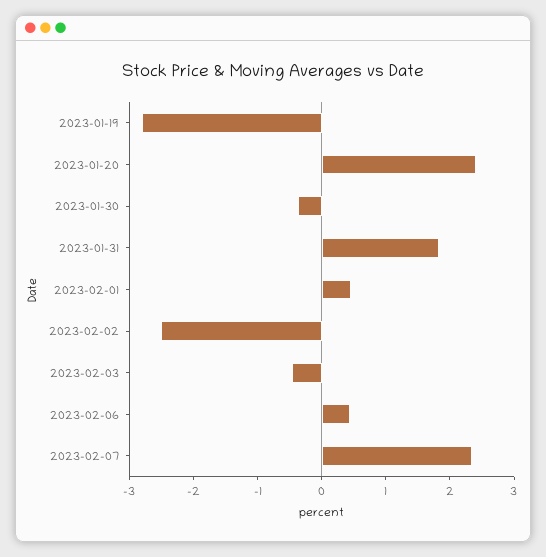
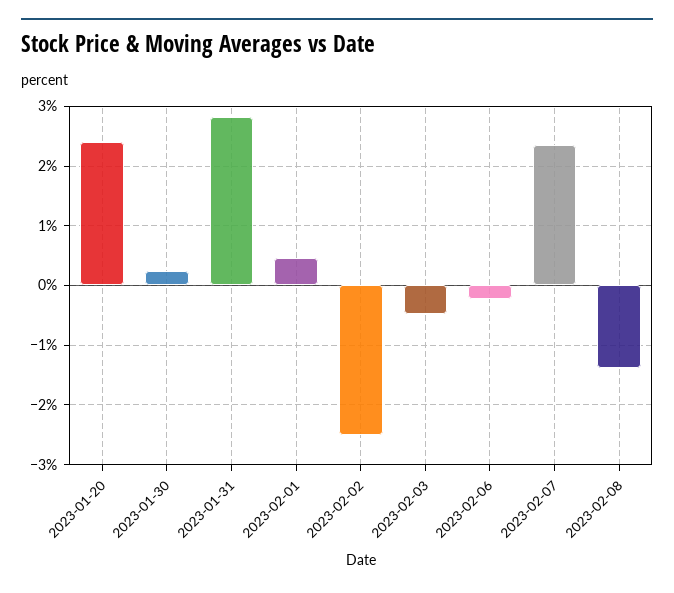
2023-01-19: -2.8 -> none
2023-01-30: -0.4 -> 0.2
2023-01-31: 1.8 -> 2.8
2023-02-06: 0.4 -> -0.2
2023-02-08: none -> -1.4

